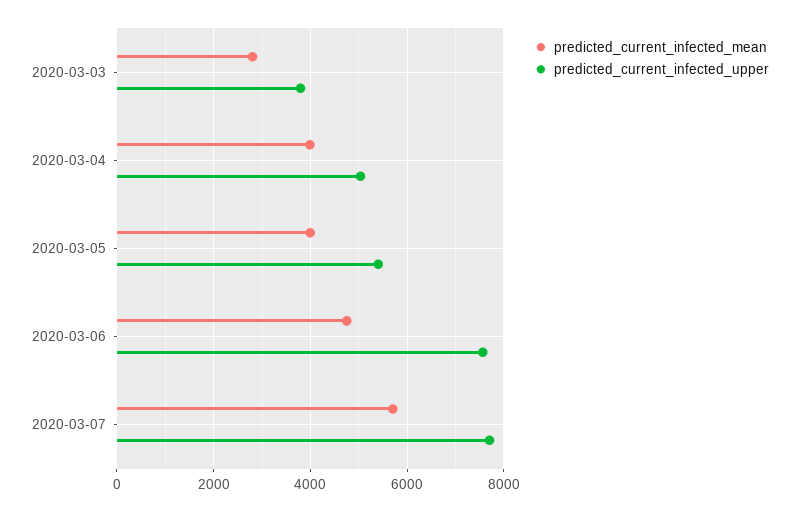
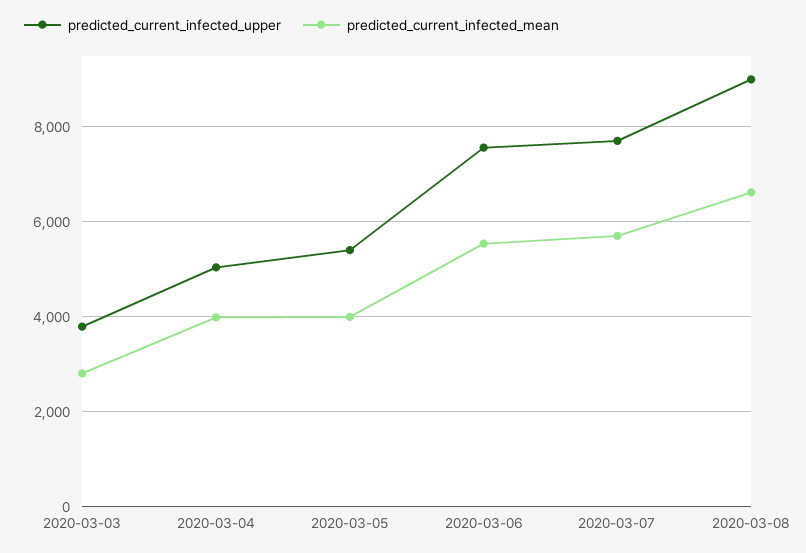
predicted_current_infected_mean, 2020-03-06: 4800 -> 5600
predicted_current_infected_upper, 2020-03-08: none -> 9000
predicted_current_infected_mean, 2020-03-08: none -> 6600

